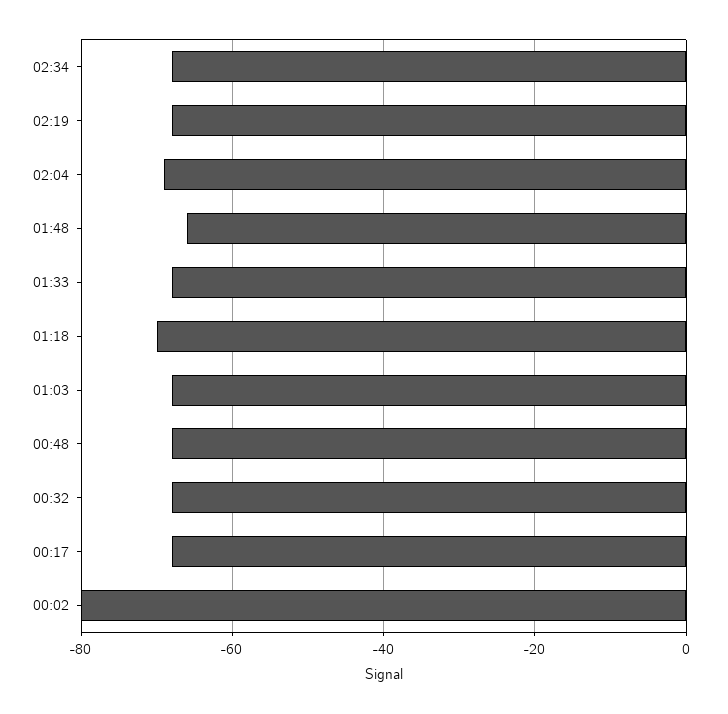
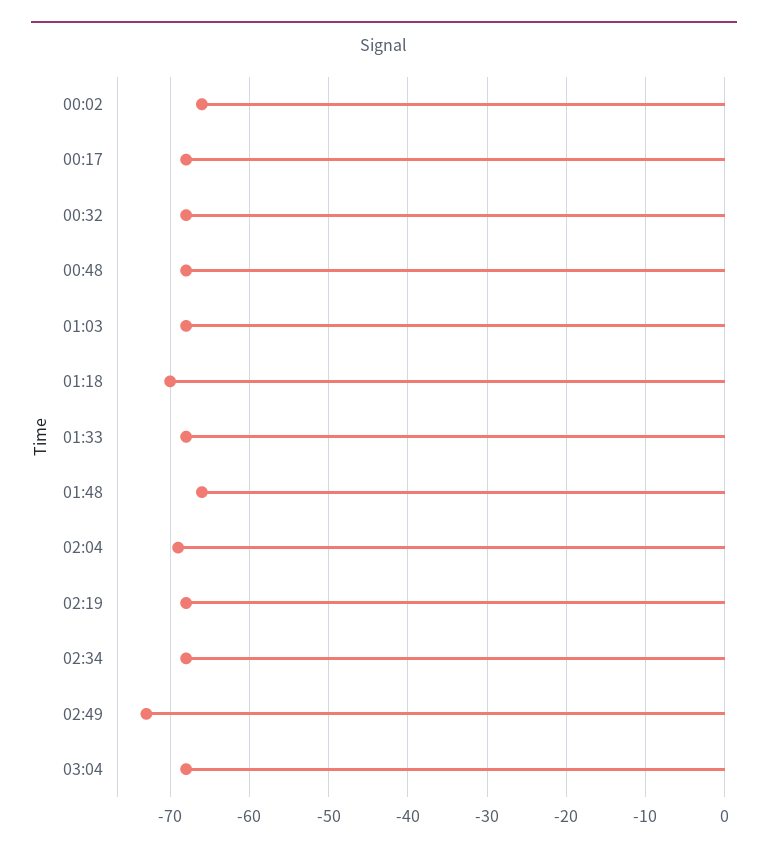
00:02: -80 -> -66
02:49: none -> -73
03:04: none -> -68

